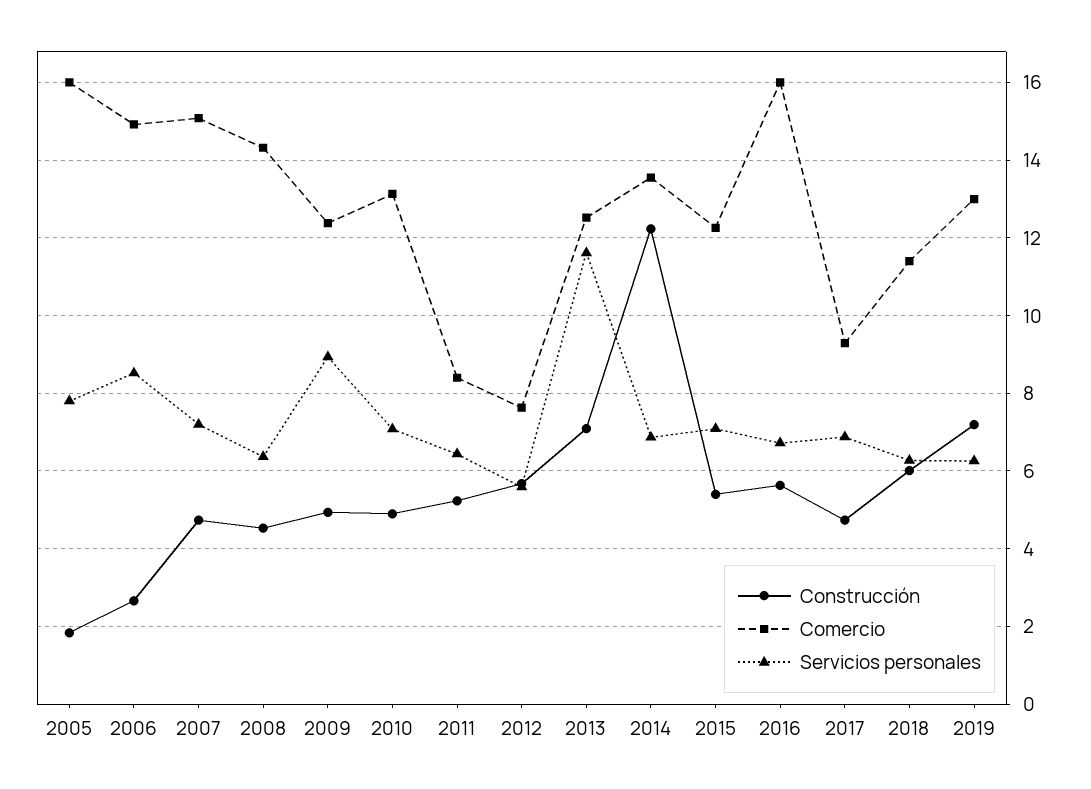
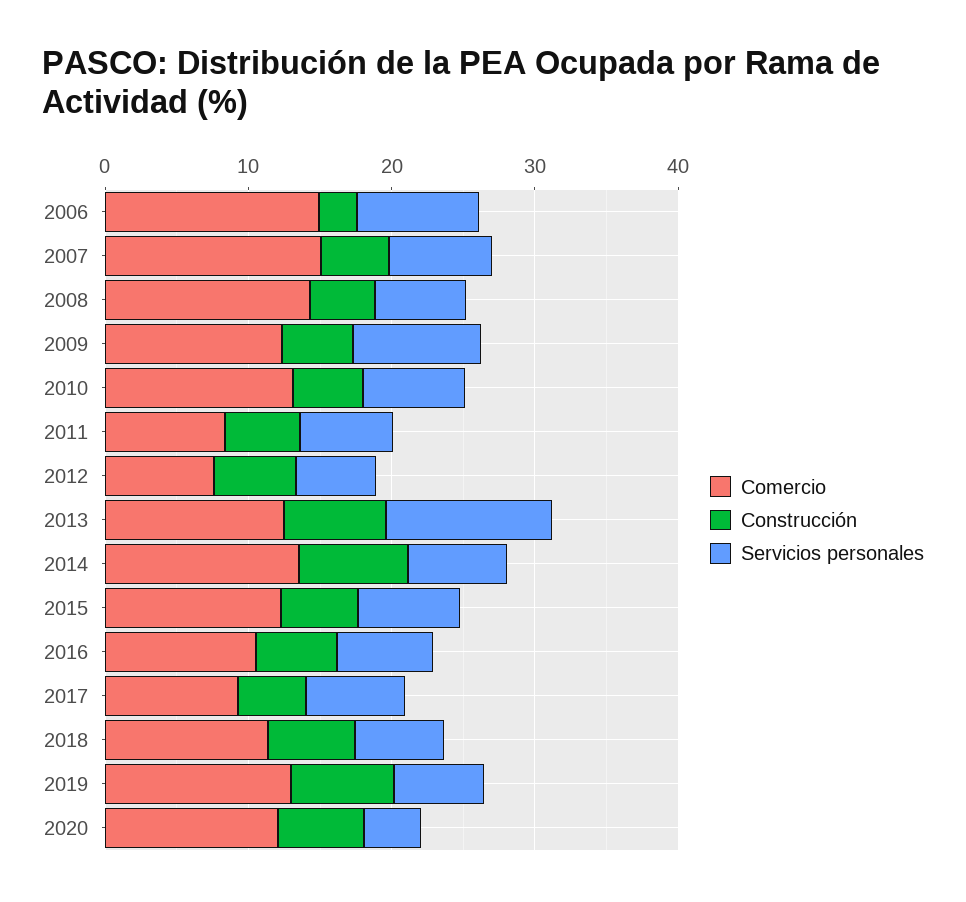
Construcción, 2005: 1.8 -> none
Comercio, 2005: 16 -> none
Servicios personales, 2005: 7.8 -> none
Construcción, 2014: 12.2 -> 8
Comercio, 2016: 16 -> 10
Comercio, 2020: none -> 12
Construcción, 2020: none -> 6
Servicios personales, 2020: none -> 4

